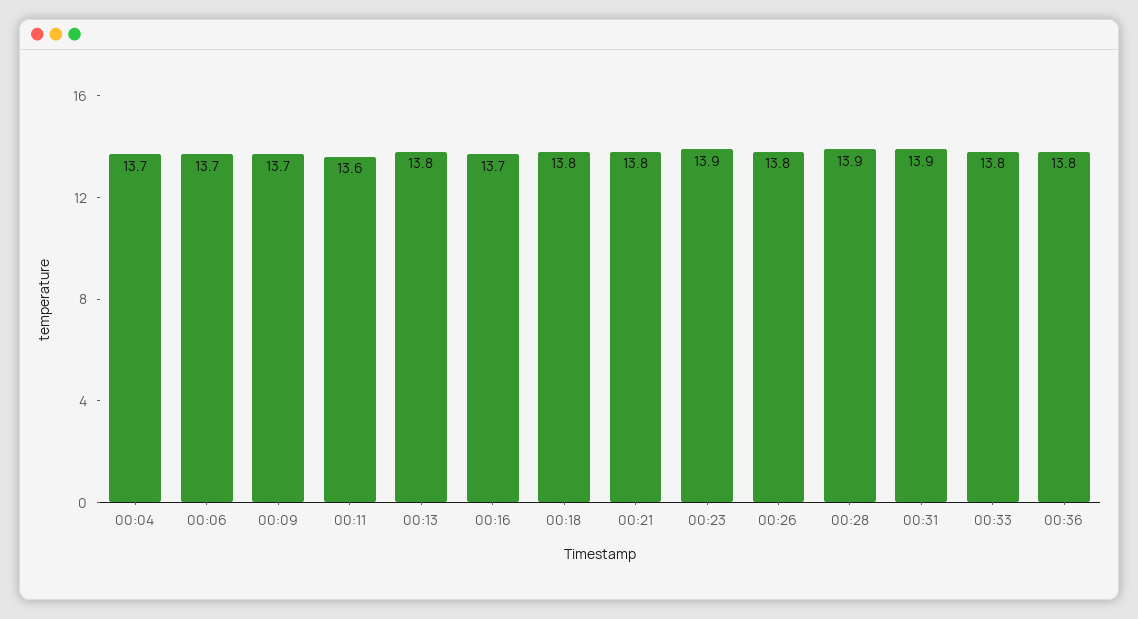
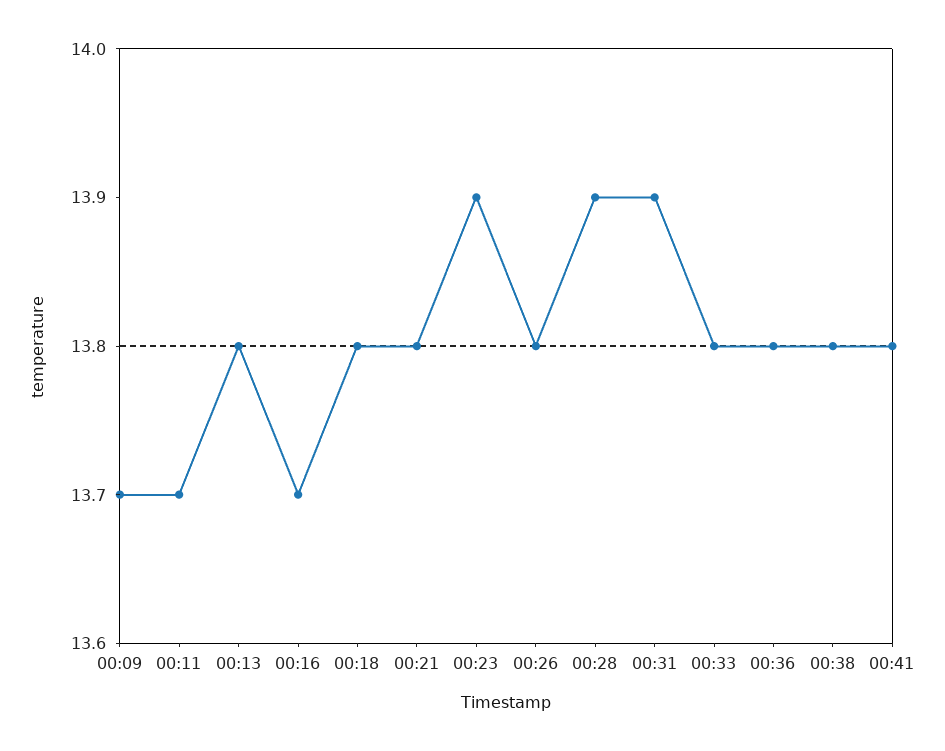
00:04: 13.7 -> none
00:06: 13.7 -> none
00:11: 13.6 -> 13.7
00:38: none -> 13.8
00:41: none -> 13.8

